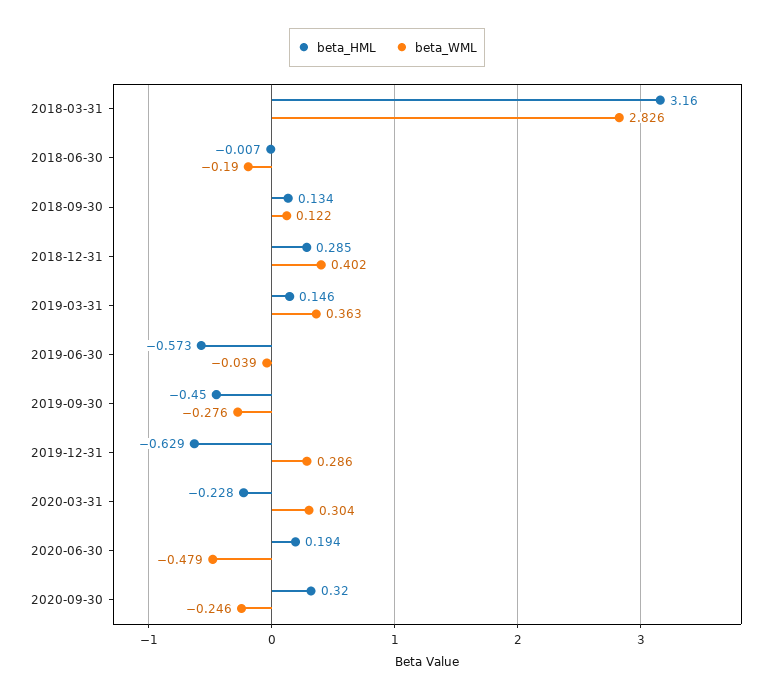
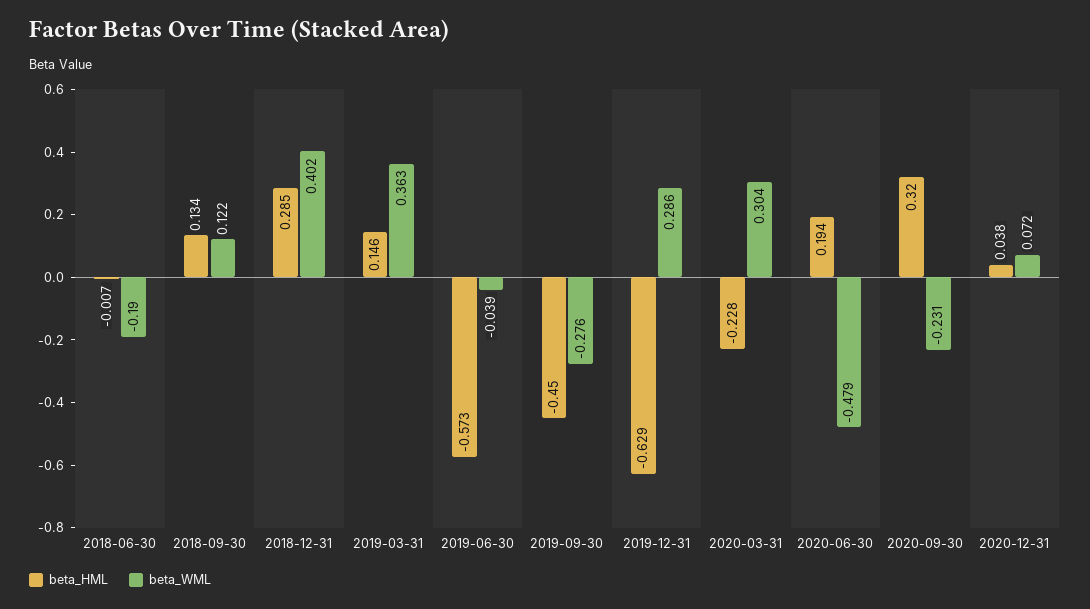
beta_HML, 2018-03-31: 3.16 -> none
beta_WML, 2018-03-31: 2.826 -> none
beta_WML, 2020-09-30: -0.246 -> -0.231
beta_HML, 2020-12-31: none -> 0.038
beta_WML, 2020-12-31: none -> 0.072

